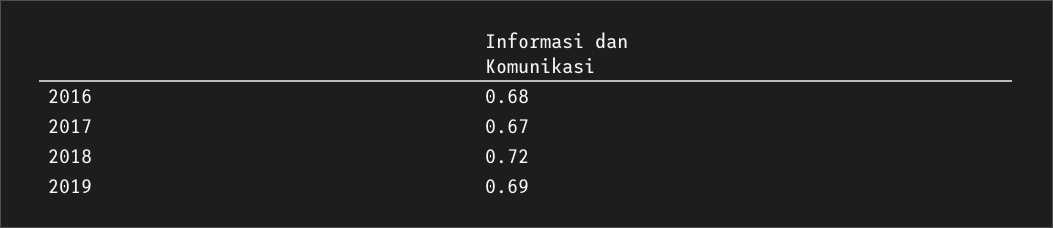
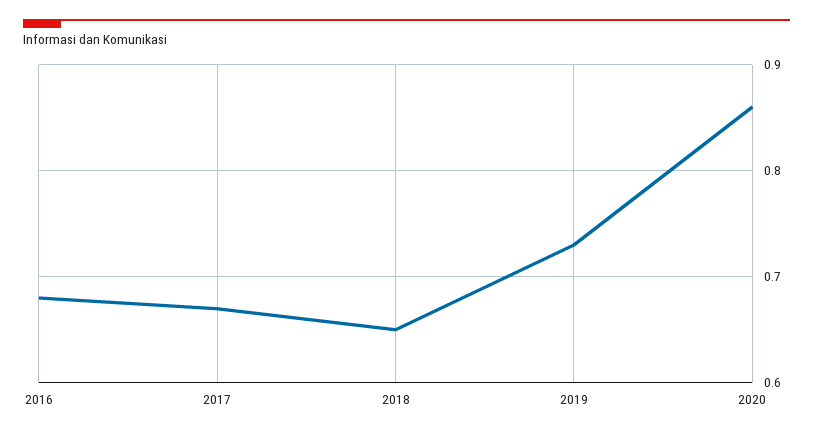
2018: 0.72 -> 0.65
2019: 0.69 -> 0.73
2020: none -> 0.86

